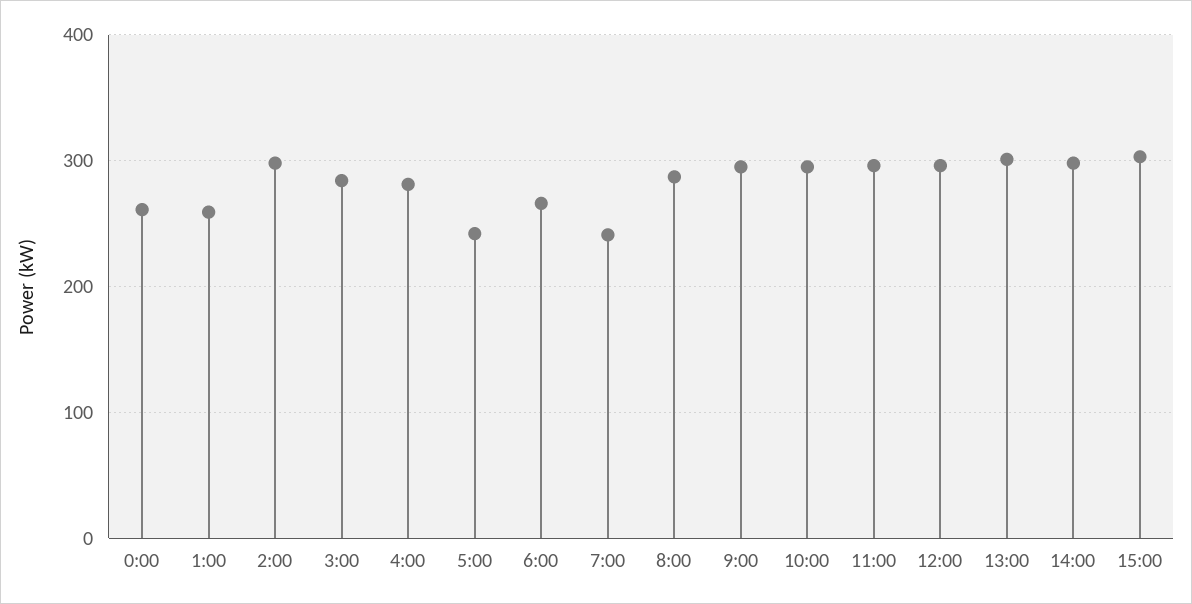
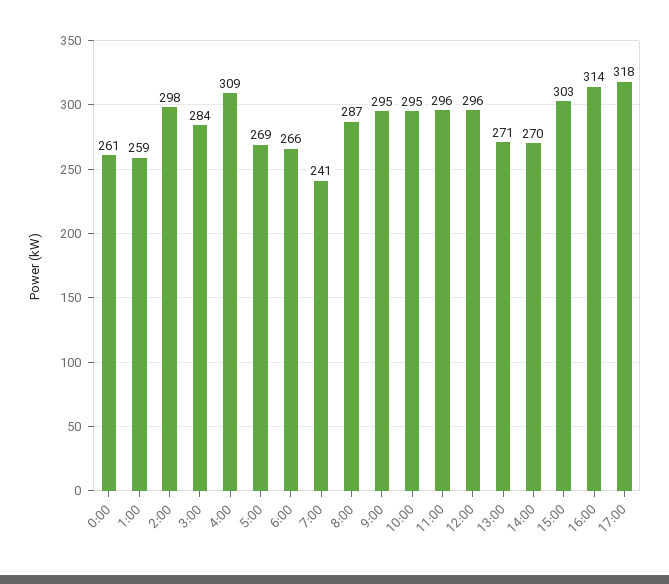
4:00: 280 -> 309
5:00: 240 -> 269
13:00: 300 -> 271
14:00: 300 -> 270
16:00: none -> 314
17:00: none -> 318

